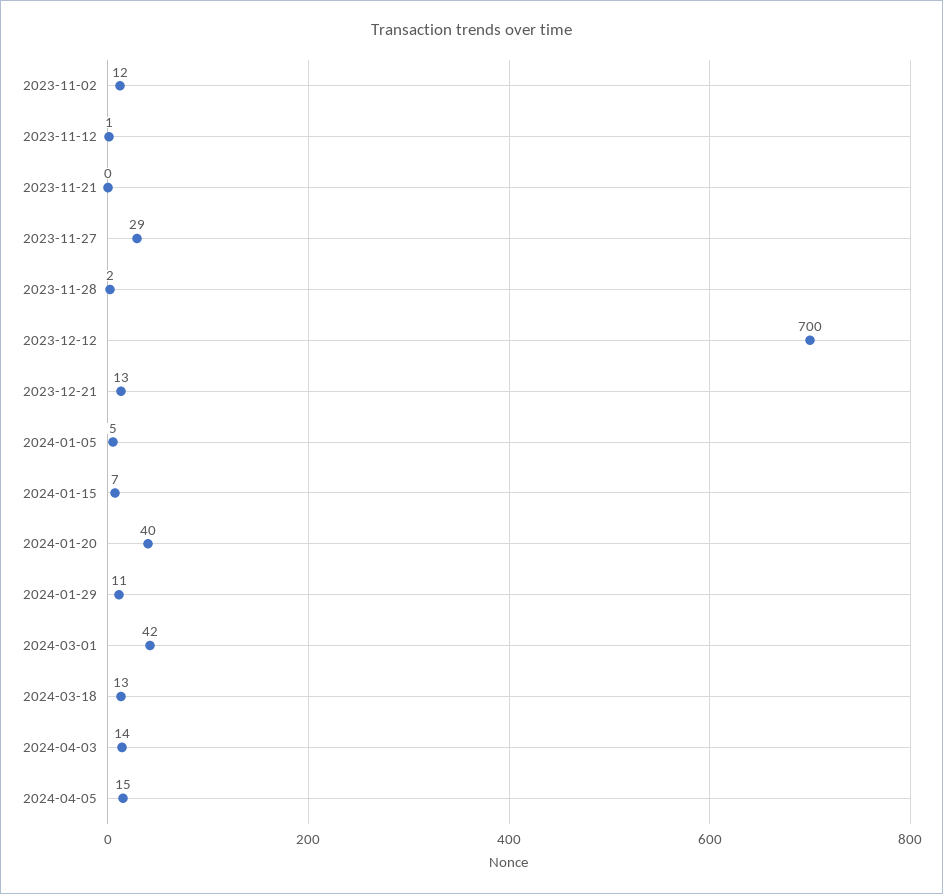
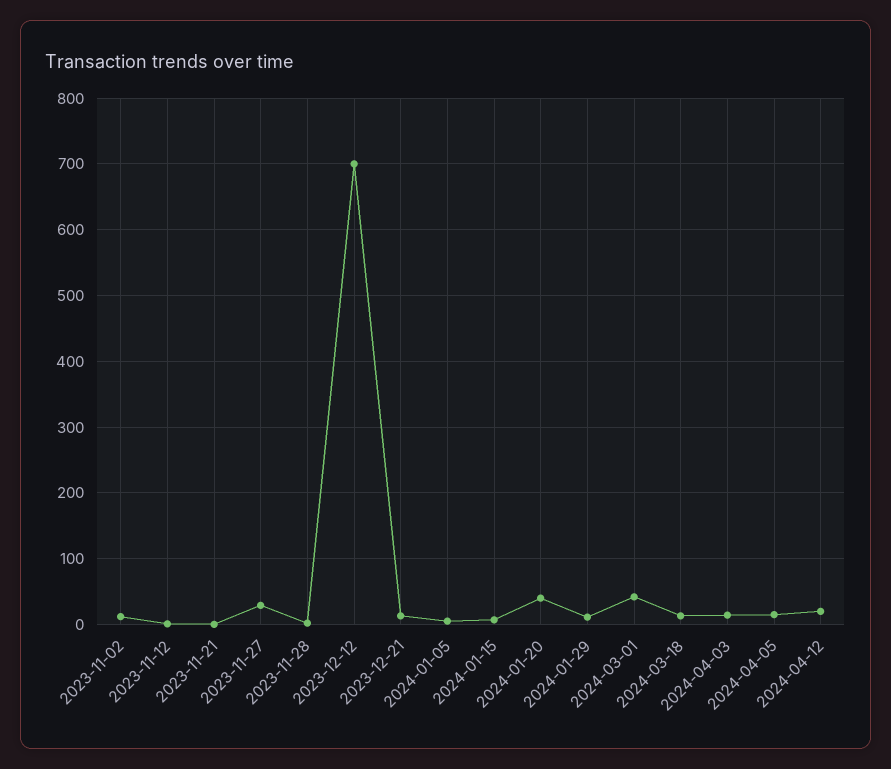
2024-04-12: none -> 20

